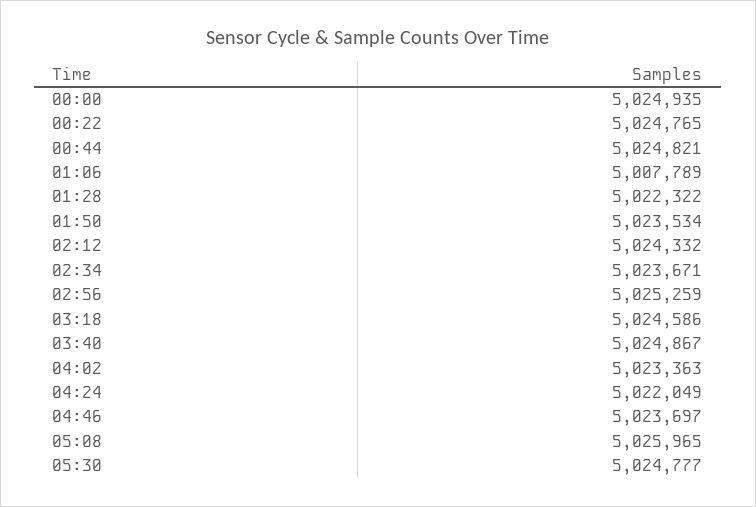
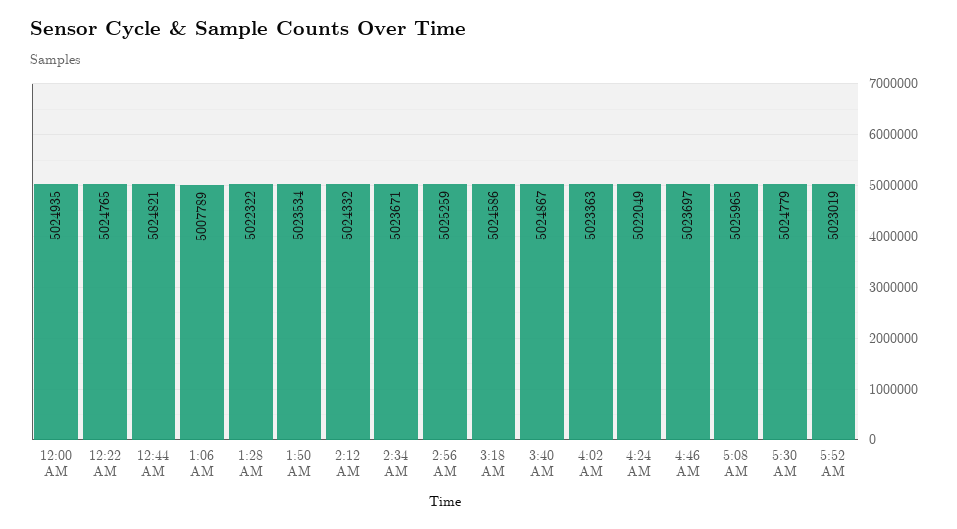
05:30: 5024777 -> 5024779
5:52 AM: none -> 5023019

